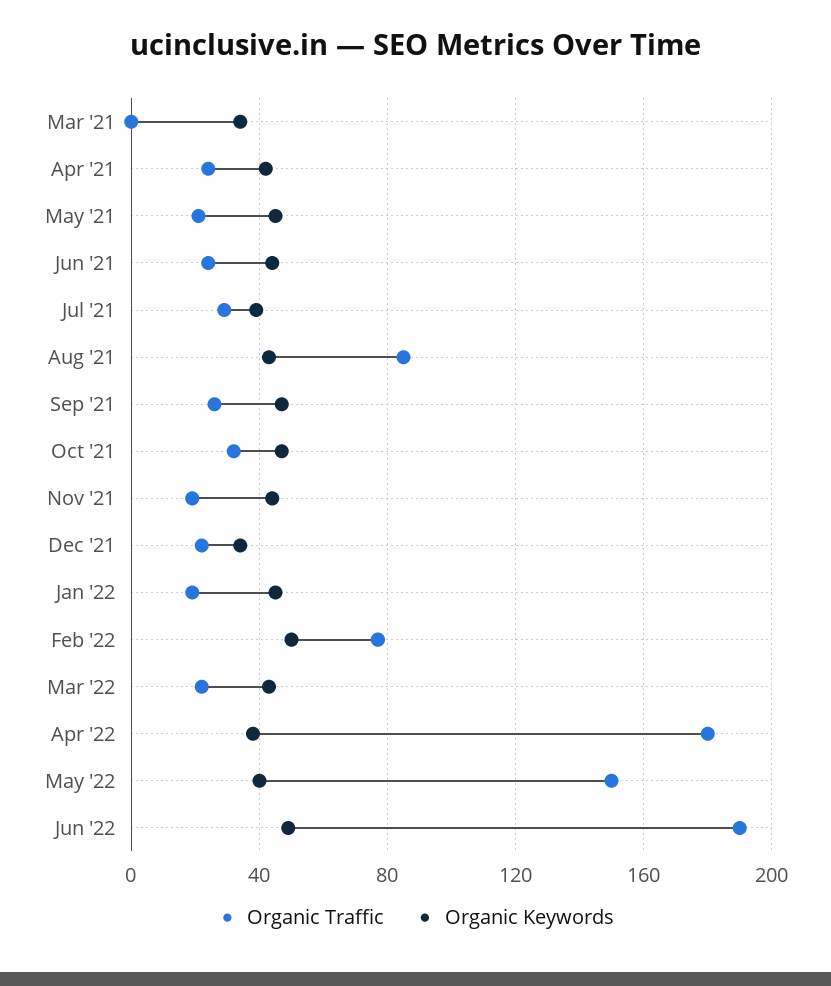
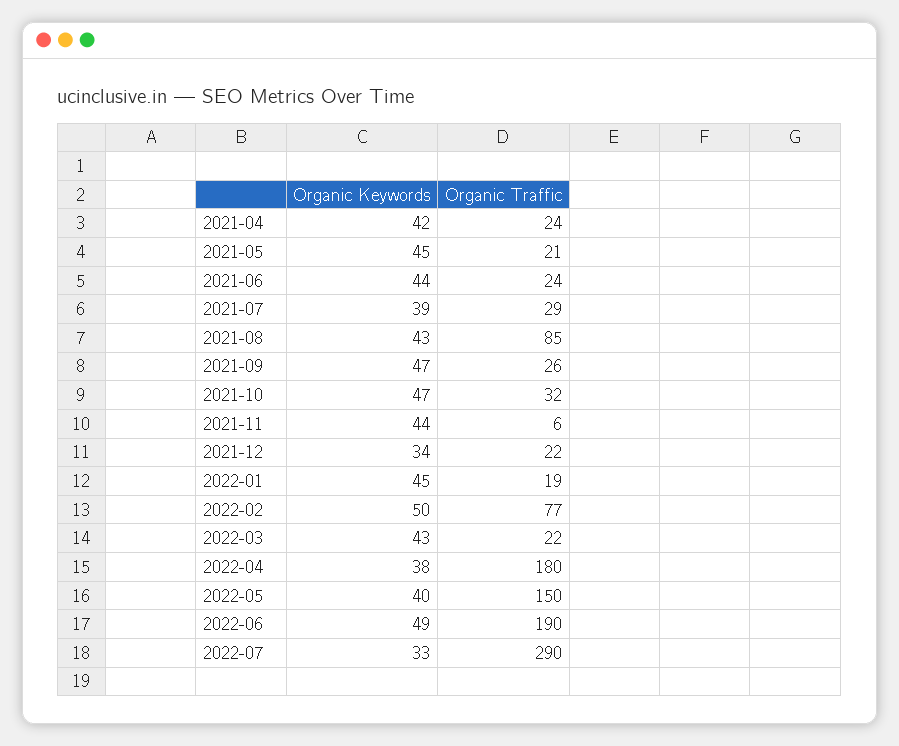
Organic Traffic, Mar '21: 0 -> none
Organic Keywords, Mar '21: 35 -> none
Organic Traffic, Nov '21: 20 -> 6
Organic Keywords, 2022-07: none -> 33
Organic Traffic, 2022-07: none -> 290

